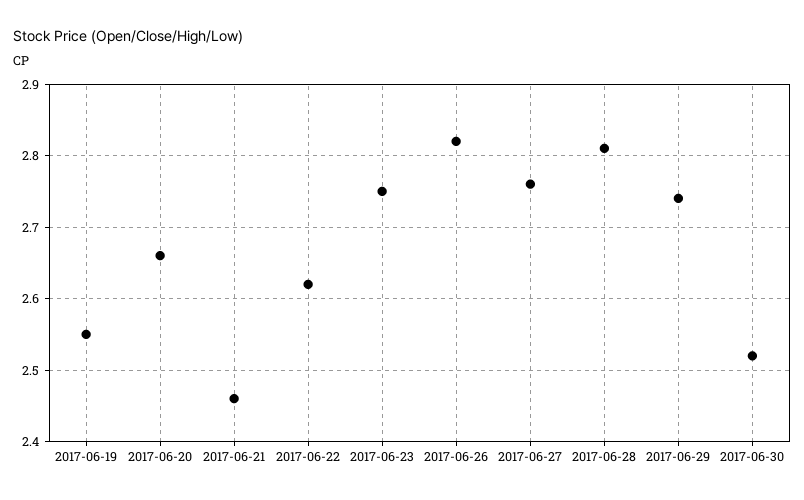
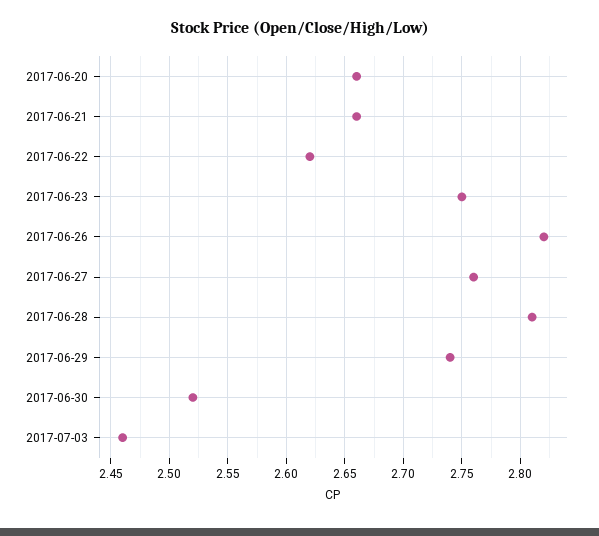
2017-06-19: 2.55 -> none
2017-06-21: 2.46 -> 2.66
2017-07-03: none -> 2.46

